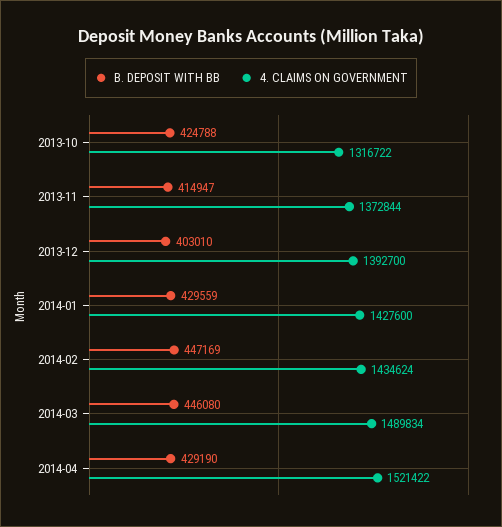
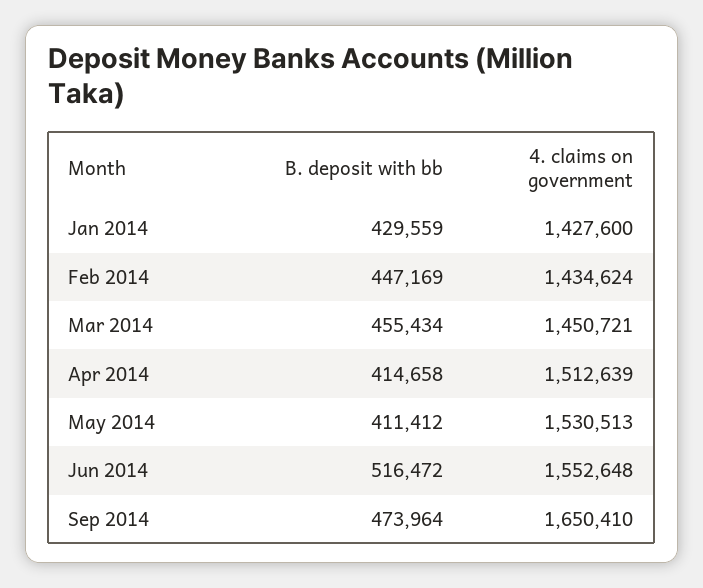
B. DEPOSIT WITH BB, 2013-10: 424788 -> none
4. CLAIMS ON GOVERNMENT, 2013-10: 1316722 -> none
B. DEPOSIT WITH BB, 2013-11: 414947 -> none
4. CLAIMS ON GOVERNMENT, 2013-11: 1372844 -> none
B. DEPOSIT WITH BB, 2013-12: 403010 -> none
4. CLAIMS ON GOVERNMENT, 2013-12: 1392700 -> none
B. DEPOSIT WITH BB, 2014-03: 446080 -> 455434
4. CLAIMS ON GOVERNMENT, 2014-03: 1489834 -> 1450721
B. DEPOSIT WITH BB, 2014-04: 429190 -> 414658
4. CLAIMS ON GOVERNMENT, 2014-04: 1521422 -> 1512639
B. DEPOSIT WITH BB, May 2014: none -> 411412
4. CLAIMS ON GOVERNMENT, May 2014: none -> 1530513
B. DEPOSIT WITH BB, Jun 2014: none -> 516472
4. CLAIMS ON GOVERNMENT, Jun 2014: none -> 1552648
B. DEPOSIT WITH BB, Sep 2014: none -> 473964
4. CLAIMS ON GOVERNMENT, Sep 2014: none -> 1650410

